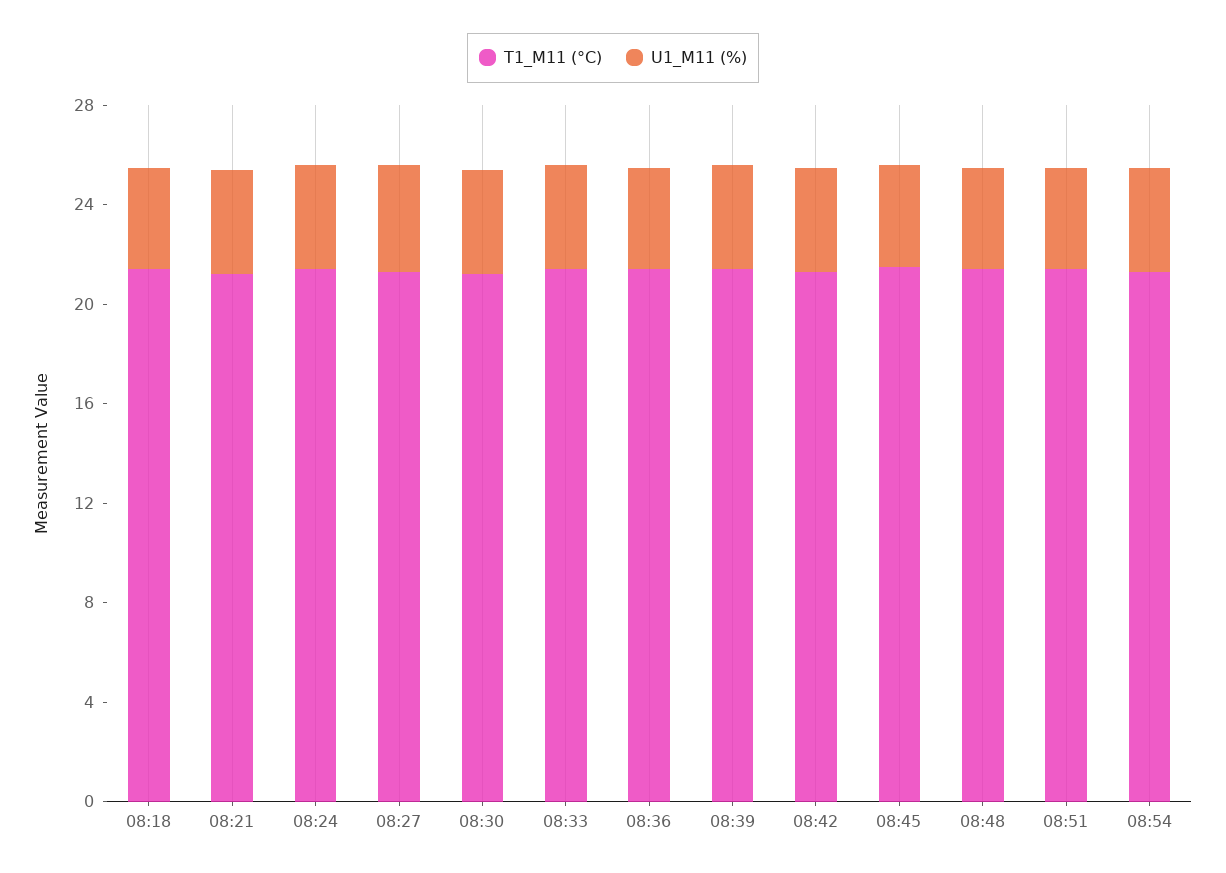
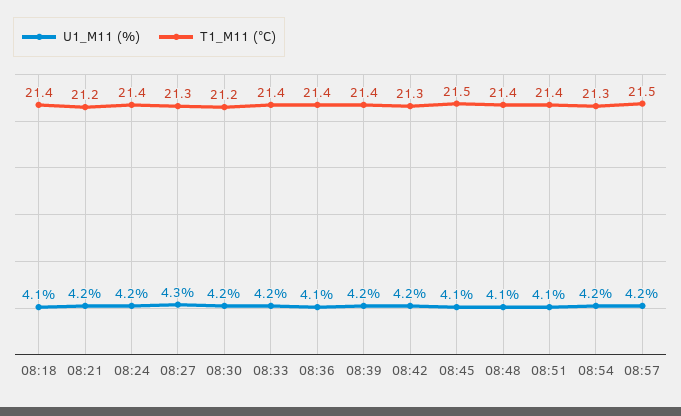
U1_M11 (%), 08:57: none -> 4.2
T1_M11 (°C), 08:57: none -> 21.5

